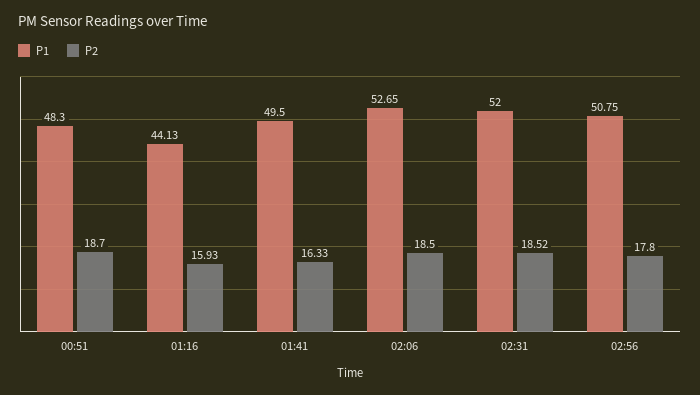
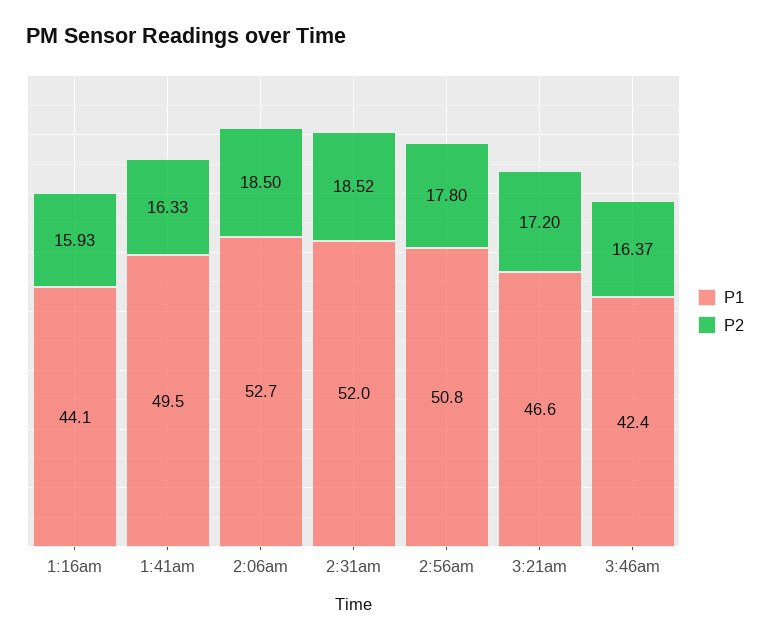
P1, 00:51: 48.3 -> none
P2, 00:51: 18.7 -> none
P1, 3:21am: none -> 46.6
P2, 3:21am: none -> 17.2
P1, 3:46am: none -> 42.4
P2, 3:46am: none -> 16.37

